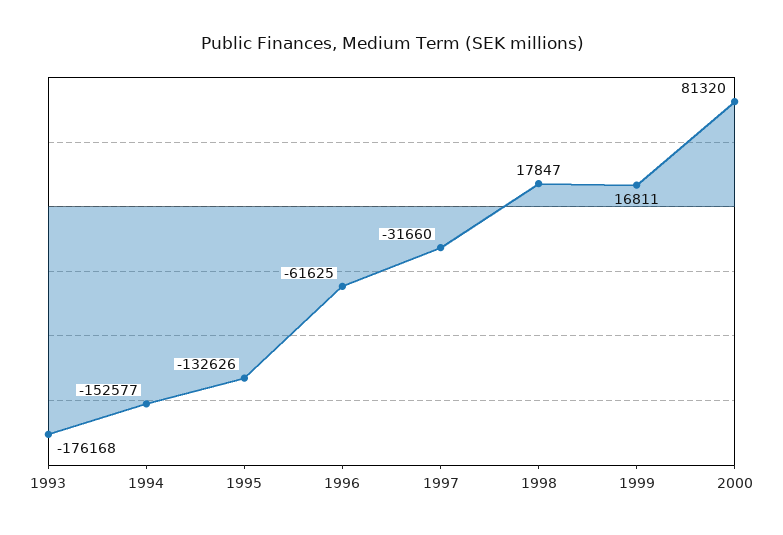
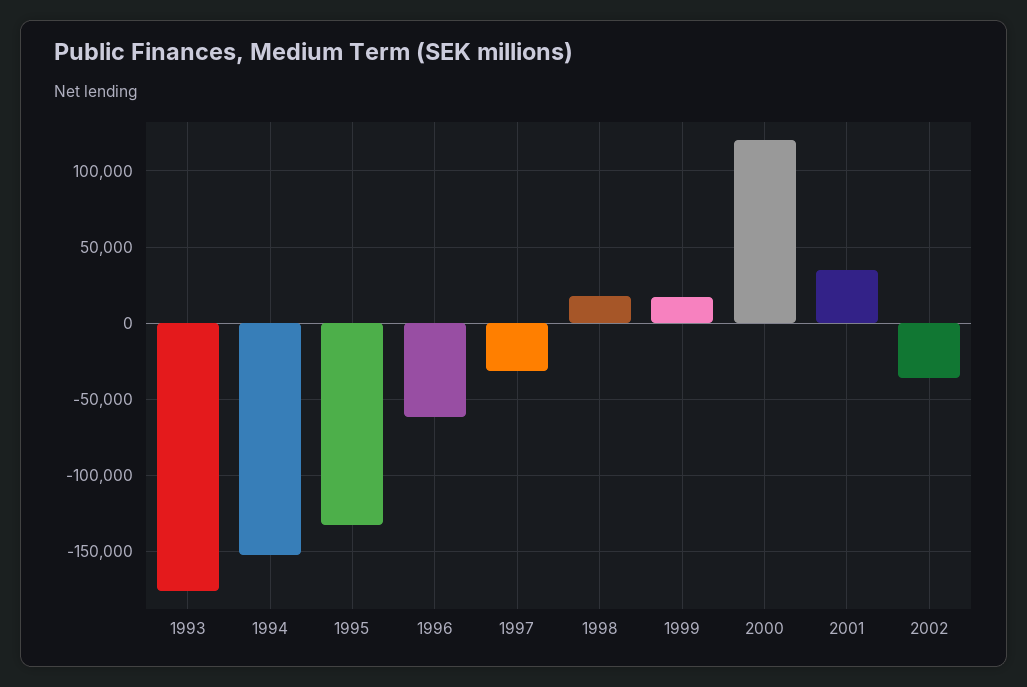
2000: 81320 -> 120000
2001: none -> 35000
2002: none -> -35000

